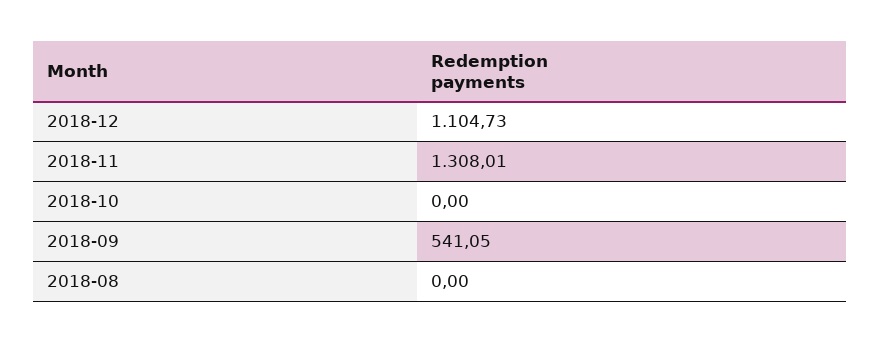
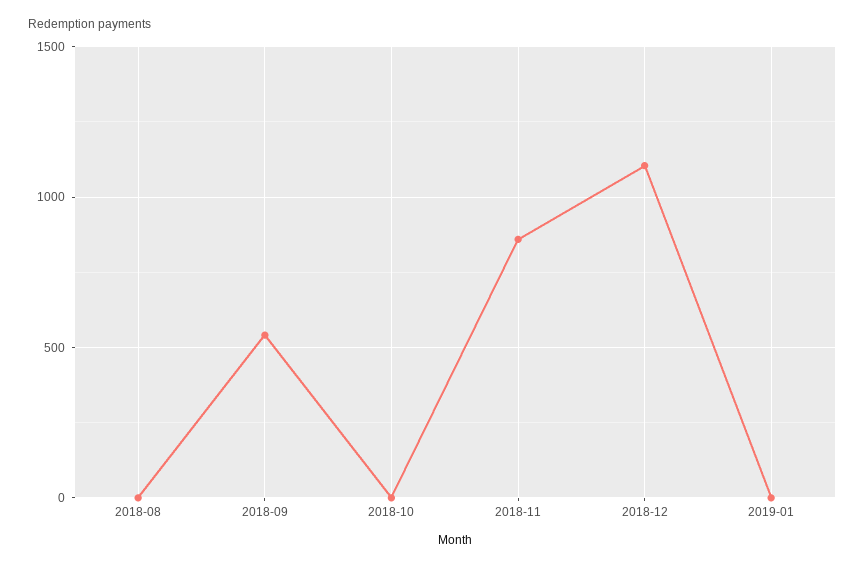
2018-11: 1308.01 -> 850
2019-01: none -> 0

